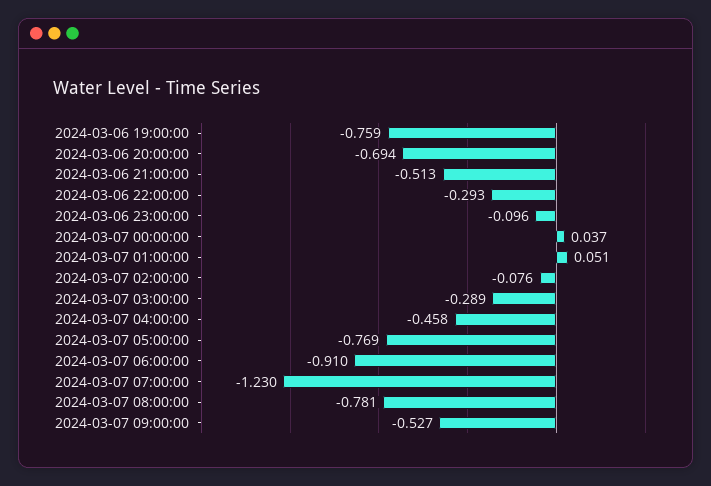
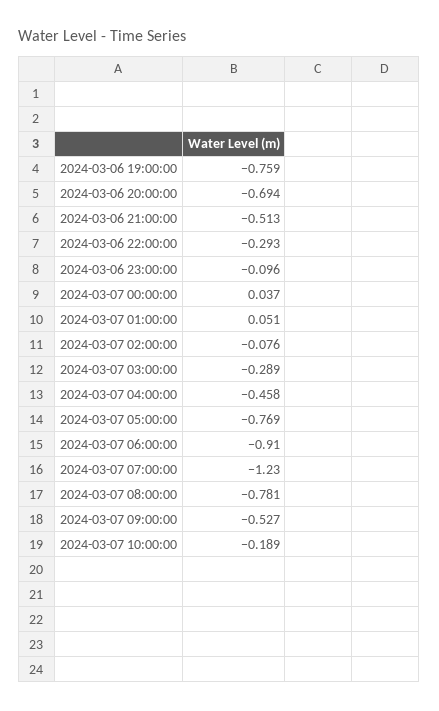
2024-03-07 10:00:00: none -> -0.189

